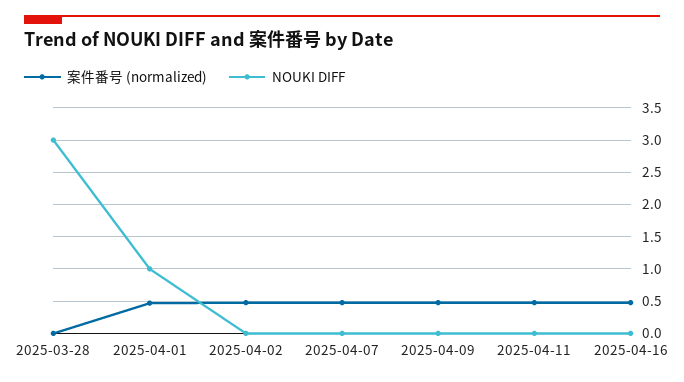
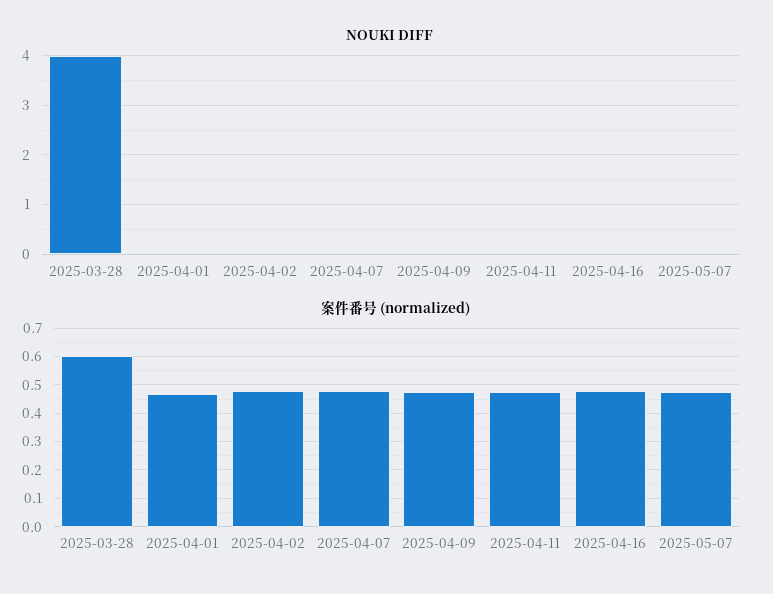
案件番号 (normalized), 2025-03-28: 0 -> 0.6
NOUKI DIFF, 2025-03-28: 3 -> 4
NOUKI DIFF, 2025-04-01: 1 -> 0
NOUKI DIFF, 2025-05-07: none -> 0
案件番号 (normalized), 2025-05-07: none -> 0.475

